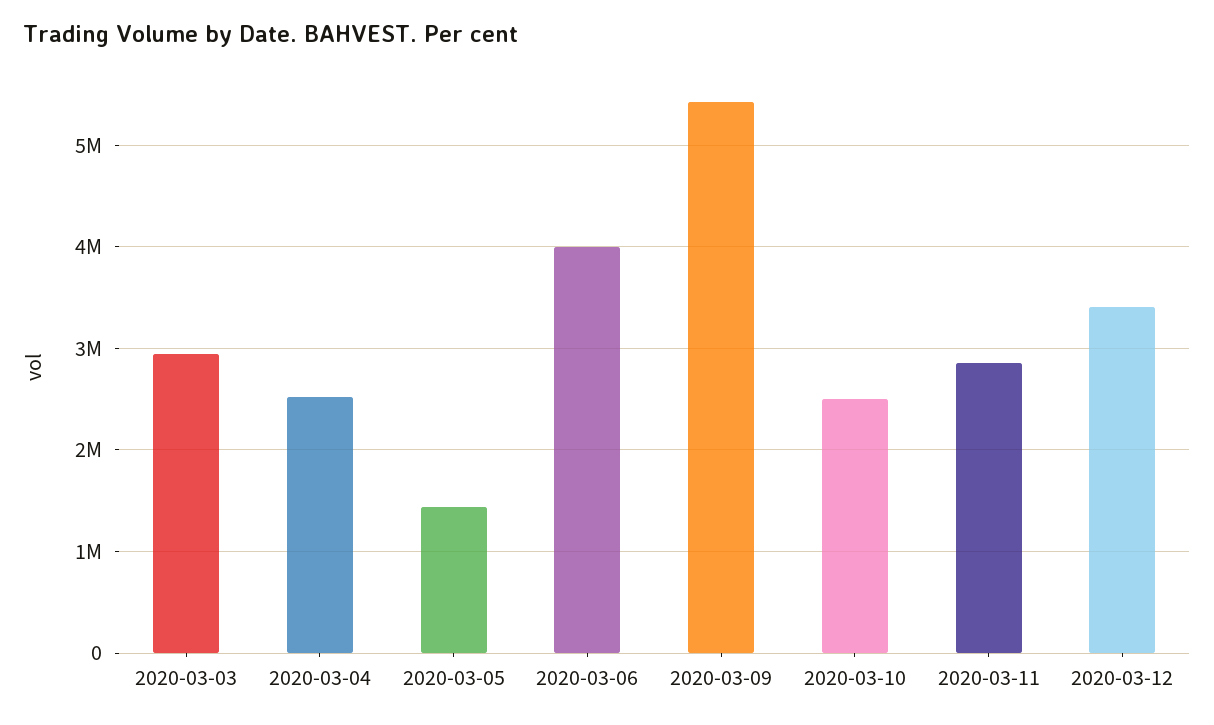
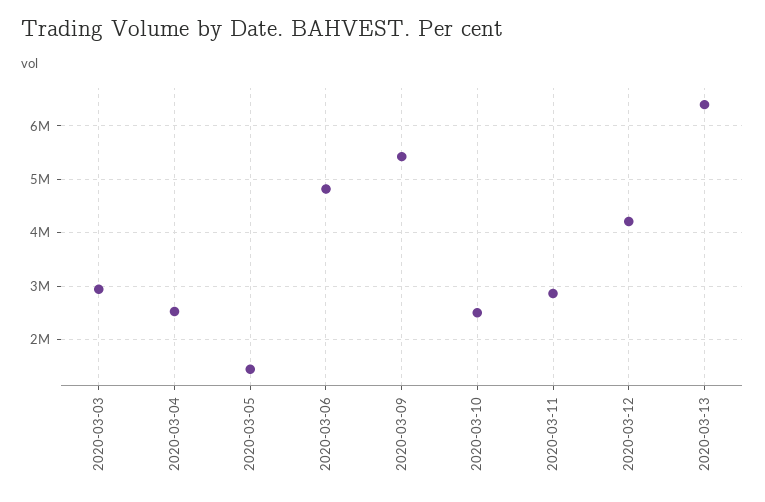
2020-03-06: 4000000 -> 4800000
2020-03-12: 3400000 -> 4200000
2020-03-13: none -> 6400000

